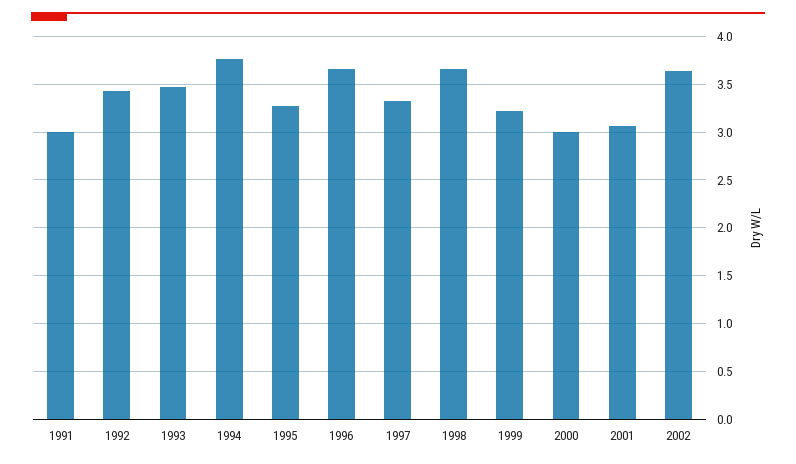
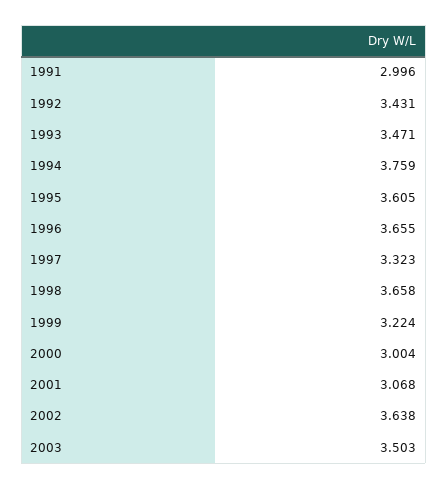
1995: 3.3 -> 3.605
2003: none -> 3.503

